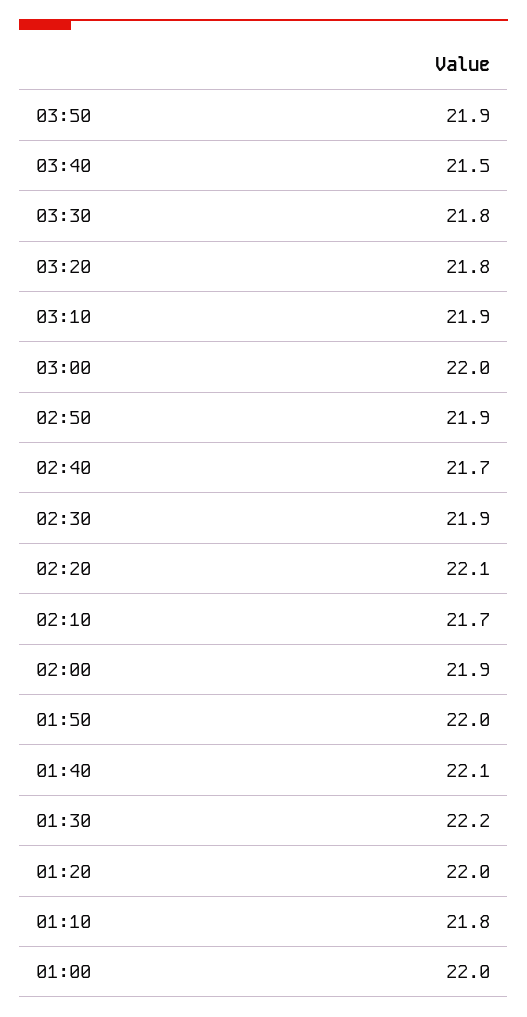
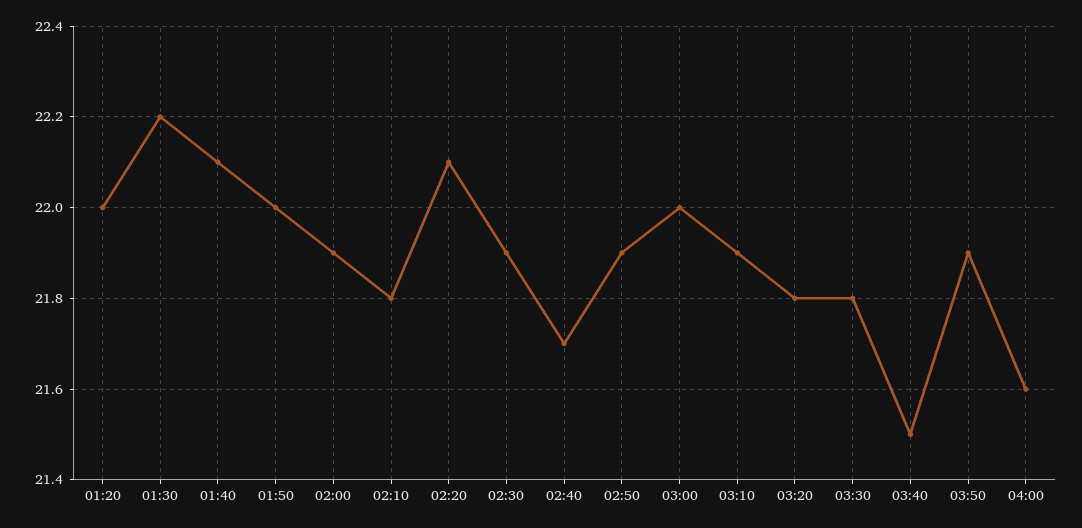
02:10: 21.7 -> 21.8
01:10: 21.8 -> none
01:00: 22 -> none
04:00: none -> 21.6

